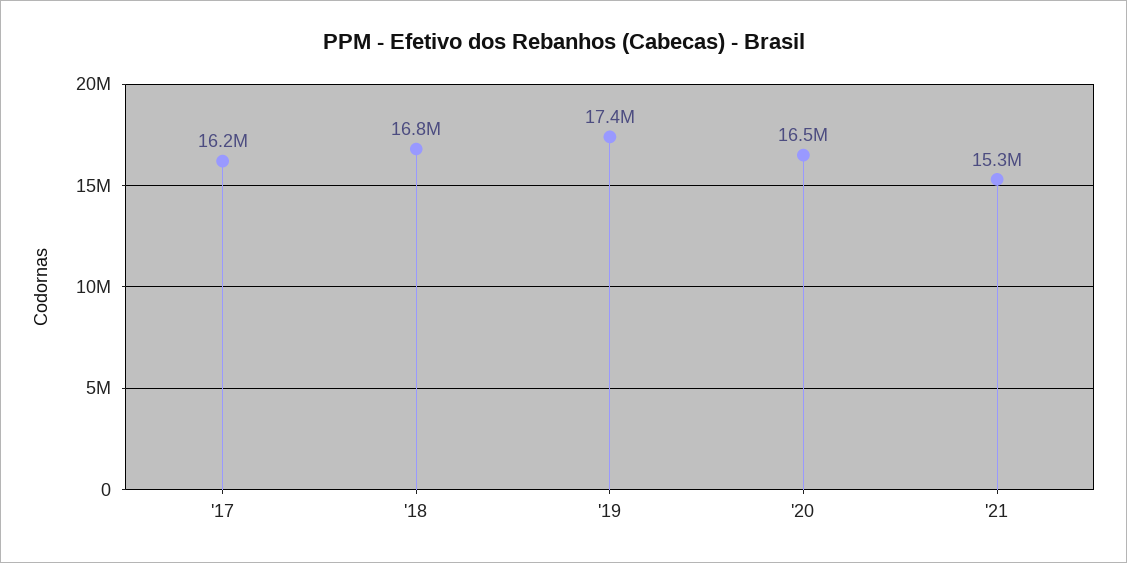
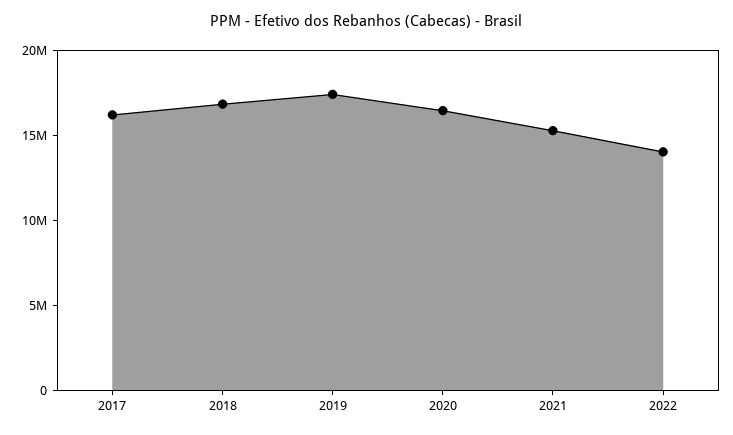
2022: none -> 14000000

